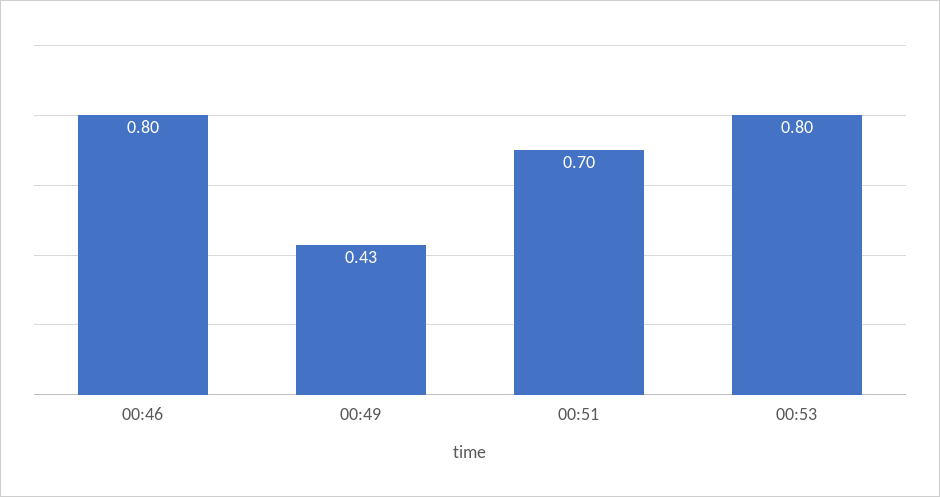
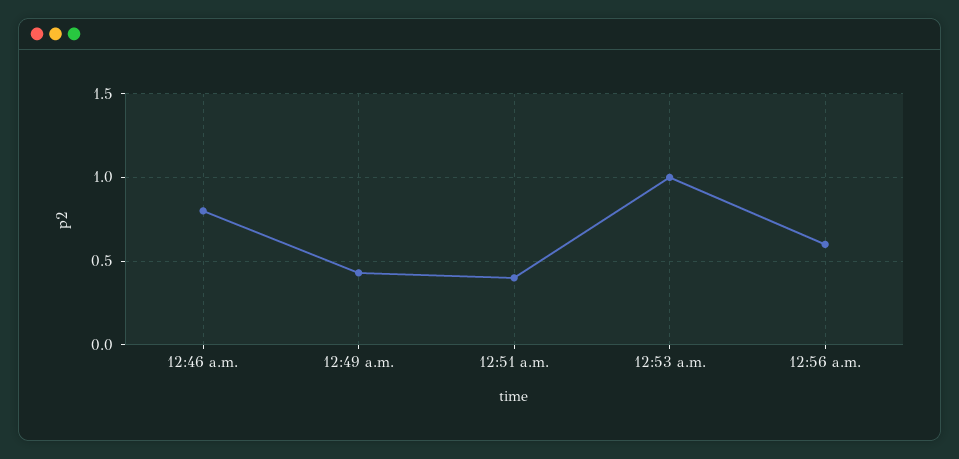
00:51: 0.7 -> 0.4
00:53: 0.8 -> 1
12:56 a.m.: none -> 0.6

